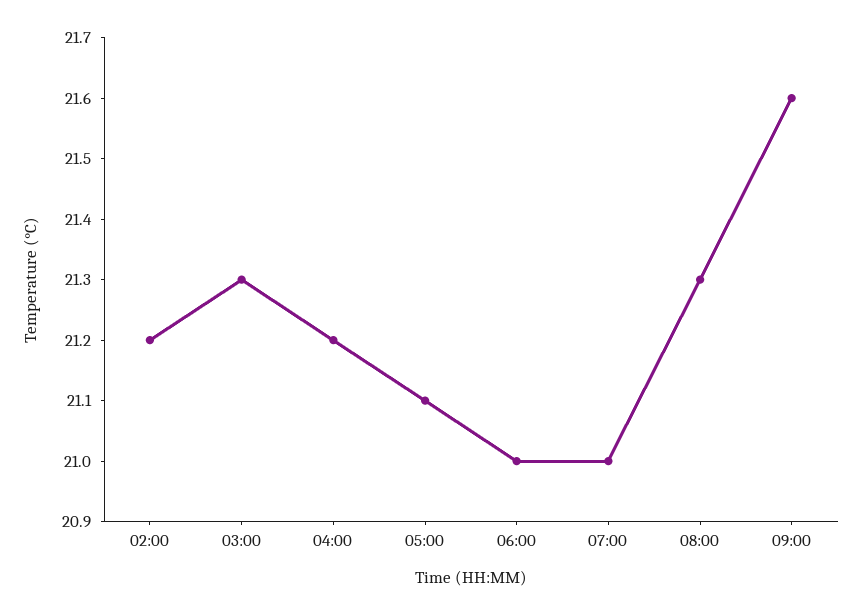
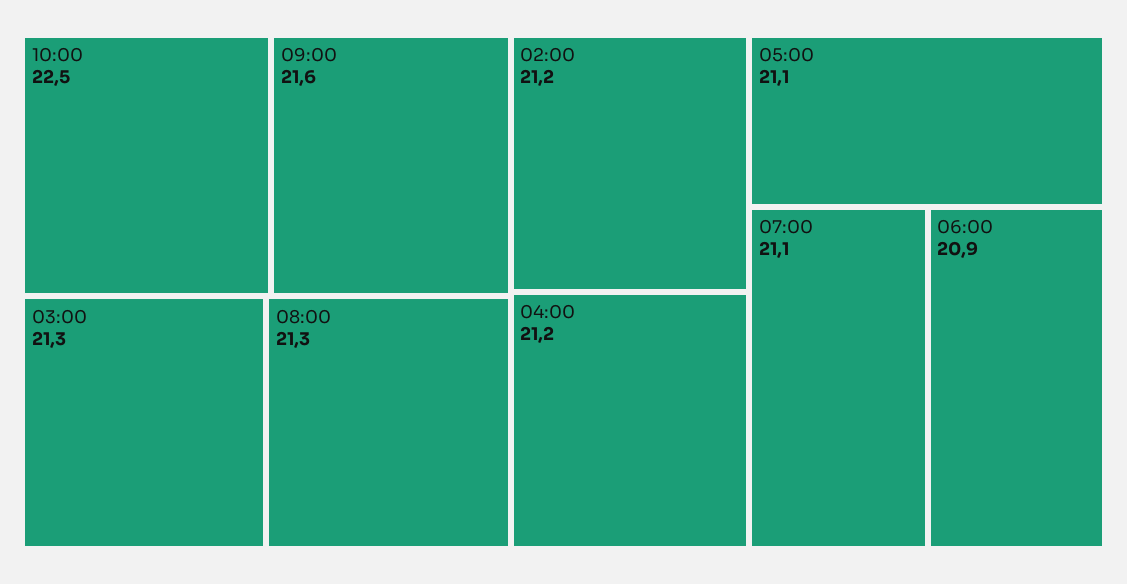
06:00: 21 -> 20.9
07:00: 21 -> 21.1
10:00: none -> 22.5

